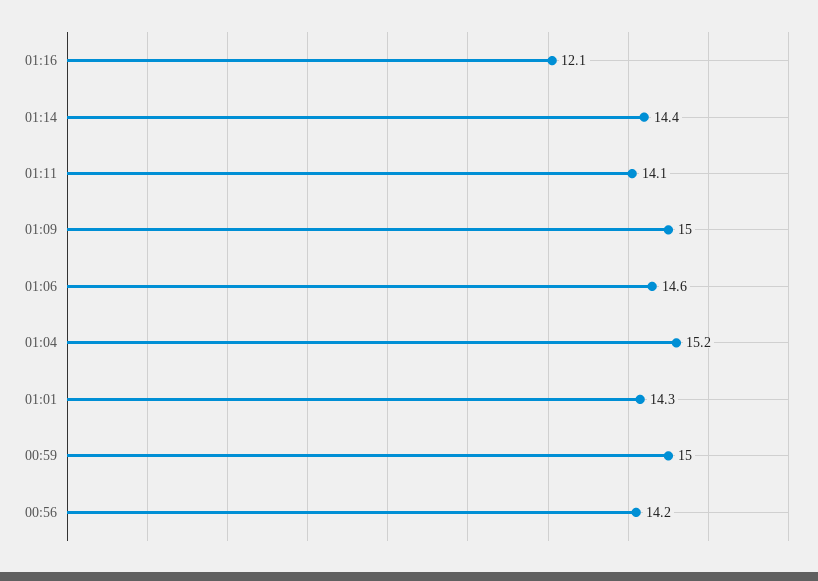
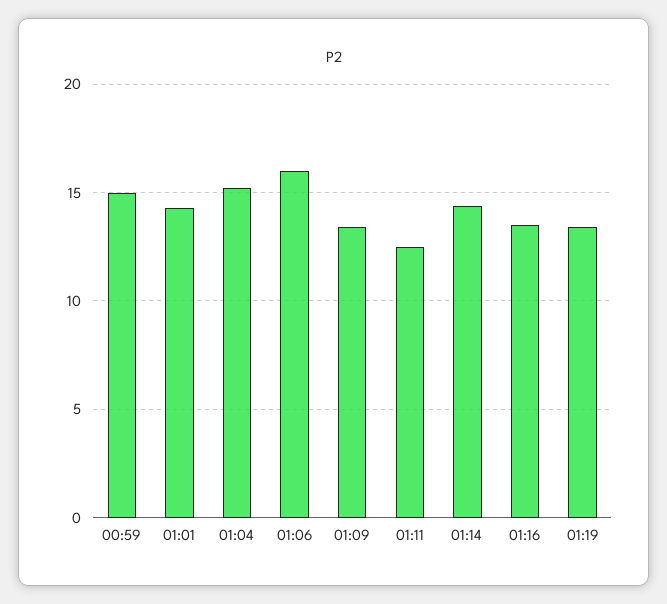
01:16: 12.1 -> 13.5
01:11: 14.1 -> 12.5
01:09: 15 -> 13.5
01:06: 14.6 -> 16
00:56: 14.2 -> none
01:19: none -> 13.5

